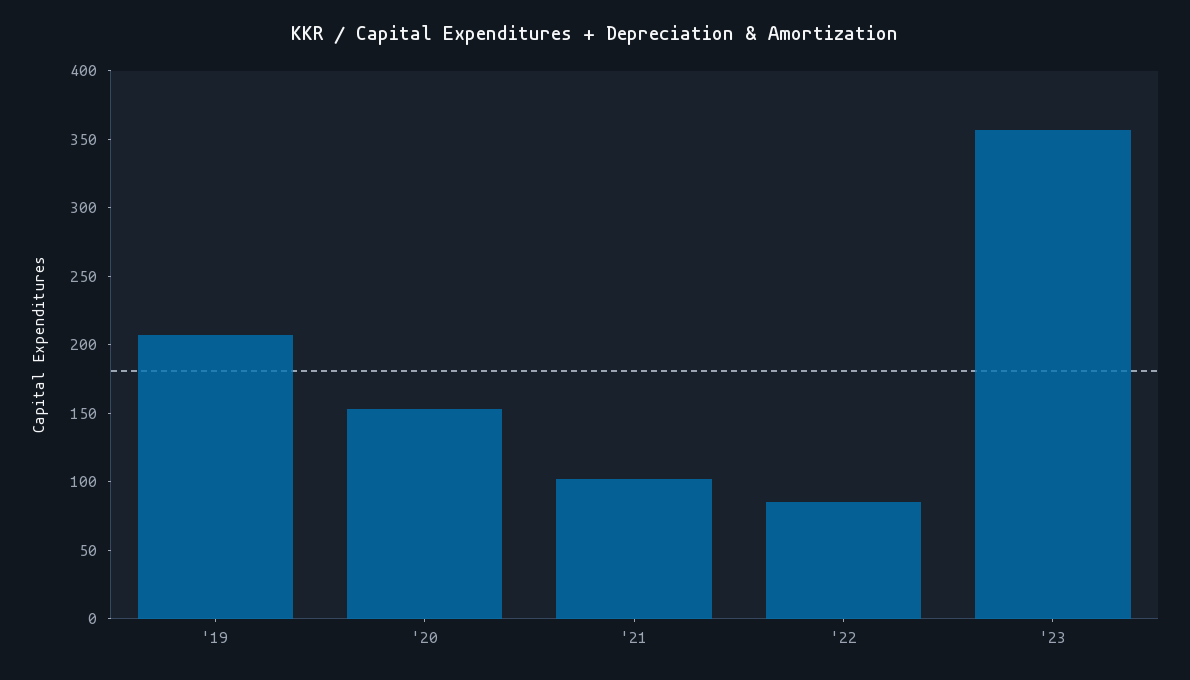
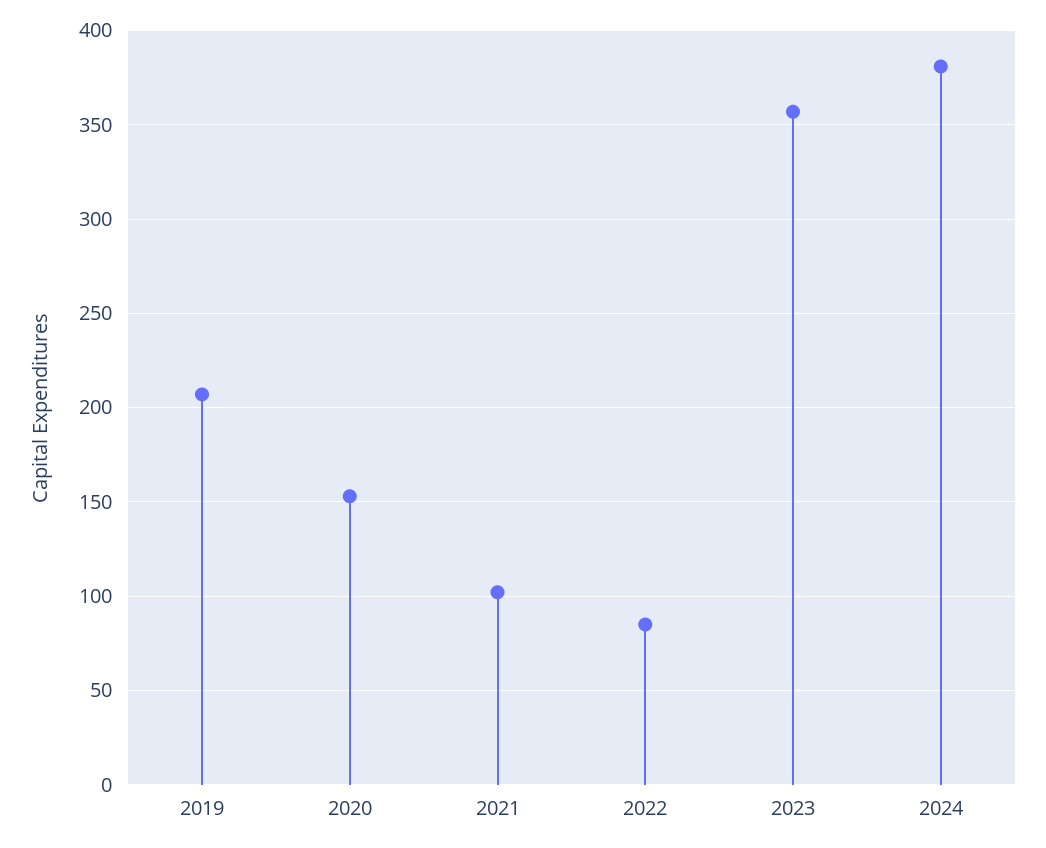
2024: none -> 380

